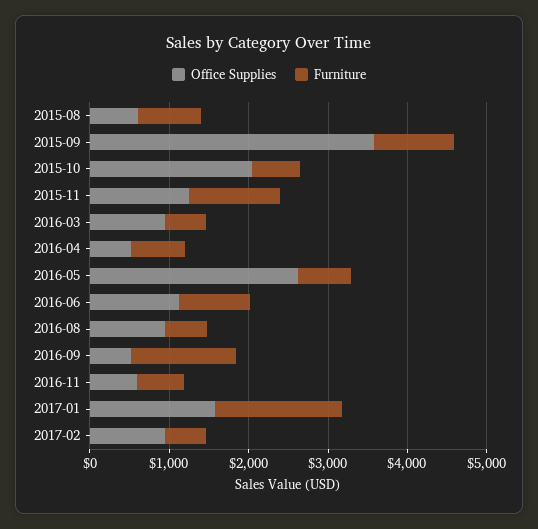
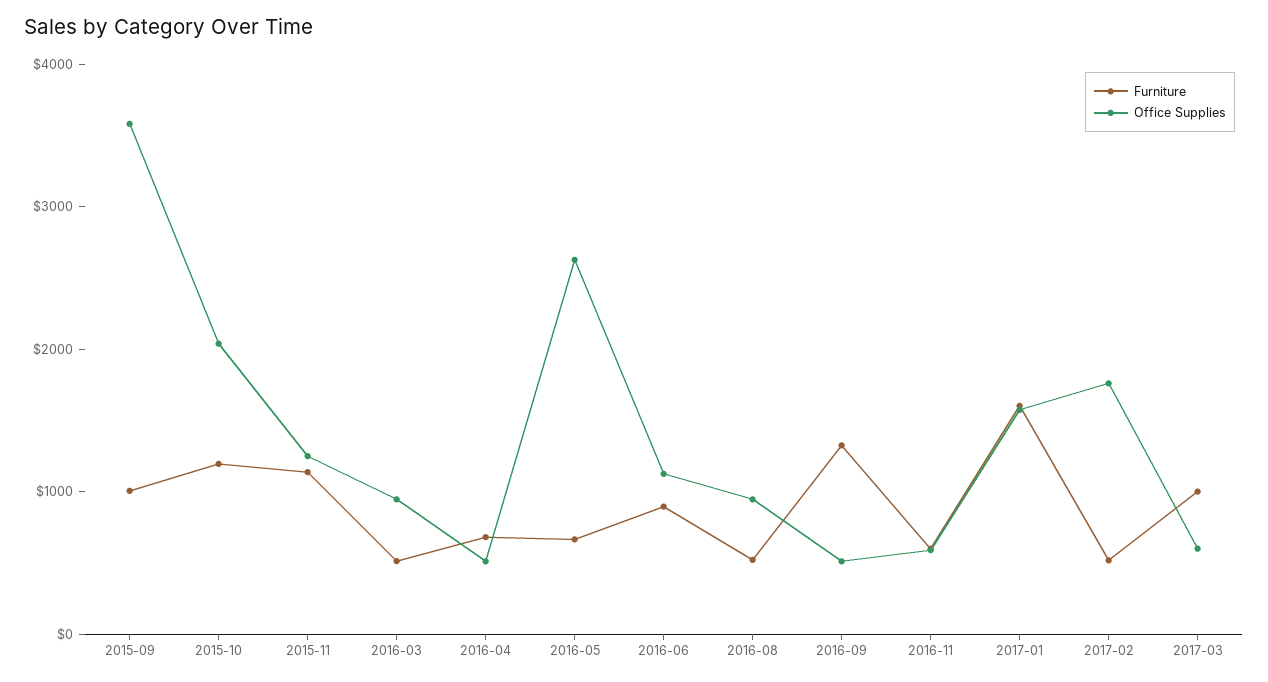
Office Supplies, 2015-08: 600 -> none
Furniture, 2015-08: 800 -> none
Furniture, 2015-10: 600 -> 1200
Office Supplies, 2017-02: 1000 -> 1800
Furniture, 2017-03: none -> 1000
Office Supplies, 2017-03: none -> 600

